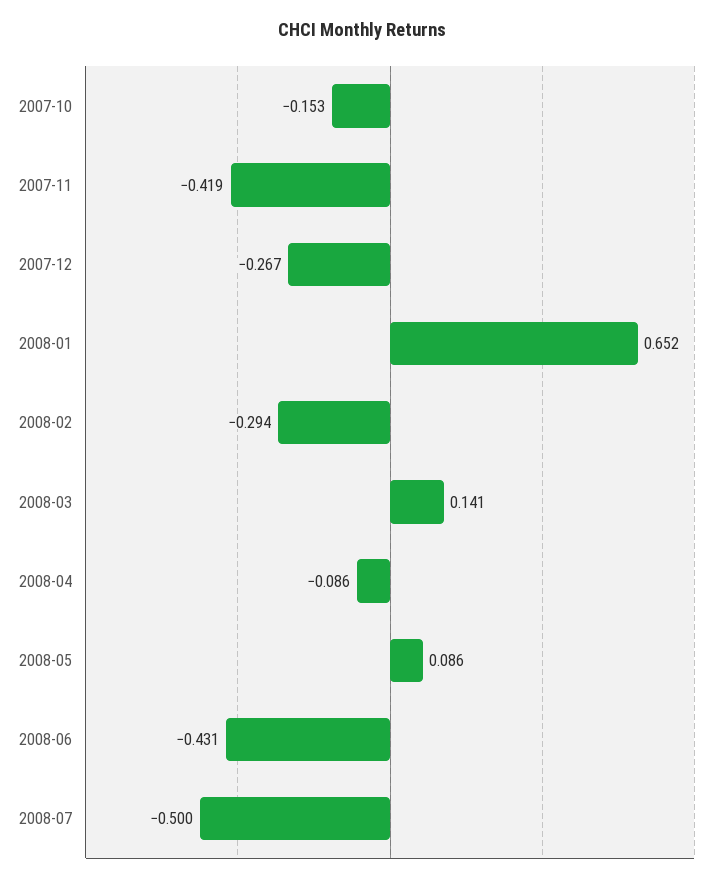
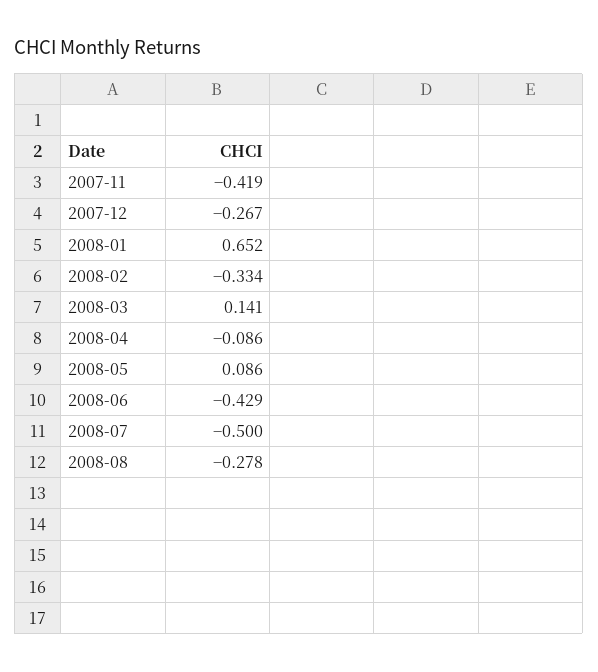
2007-10: -0.153 -> none
2008-02: -0.294 -> -0.334
2008-06: -0.431 -> -0.429
2008-08: none -> -0.278

